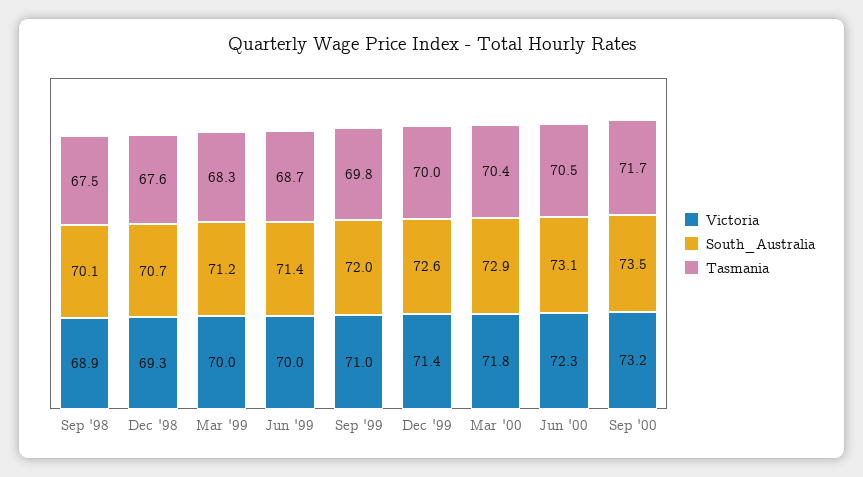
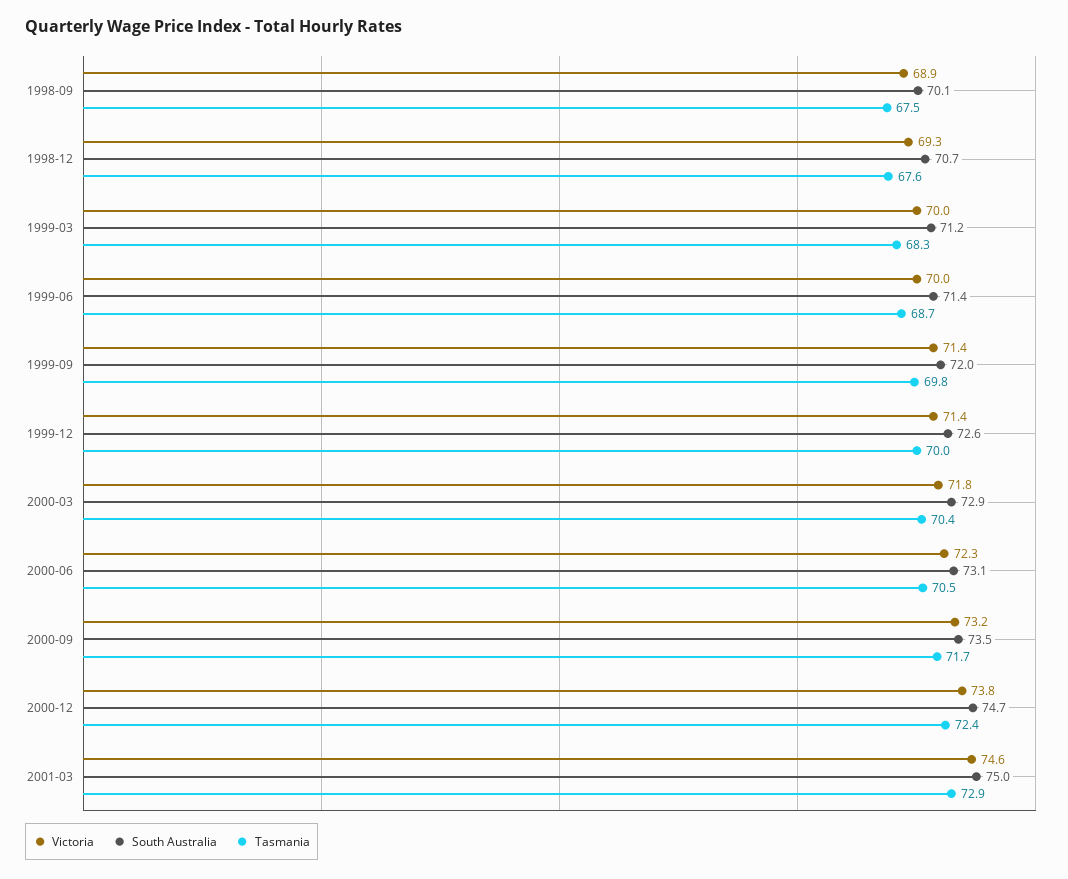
Victoria, Sep '99: 71 -> 71.4
Victoria, 2000-12: none -> 73.8
South_Australia, 2000-12: none -> 74.7
Tasmania, 2000-12: none -> 72.4
Victoria, 2001-03: none -> 74.6
South_Australia, 2001-03: none -> 75
Tasmania, 2001-03: none -> 72.9

